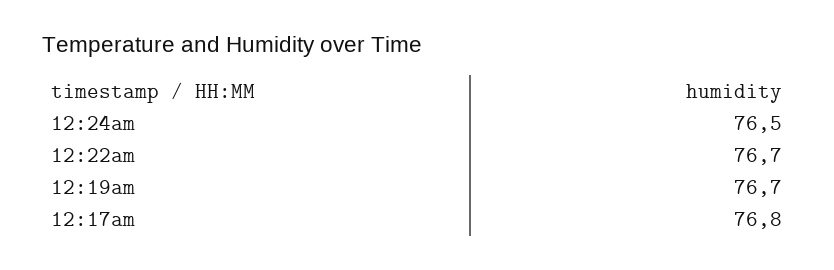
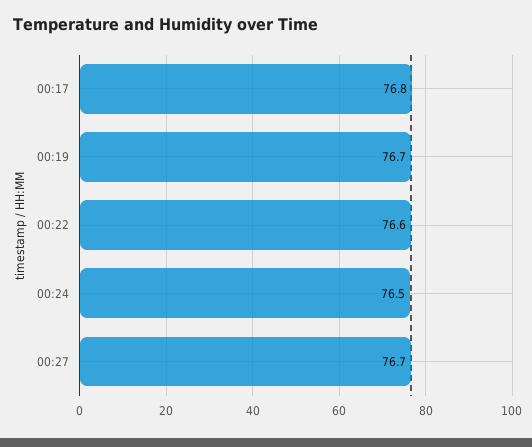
12:22am: 76.7 -> 76.6
00:27: none -> 76.7

